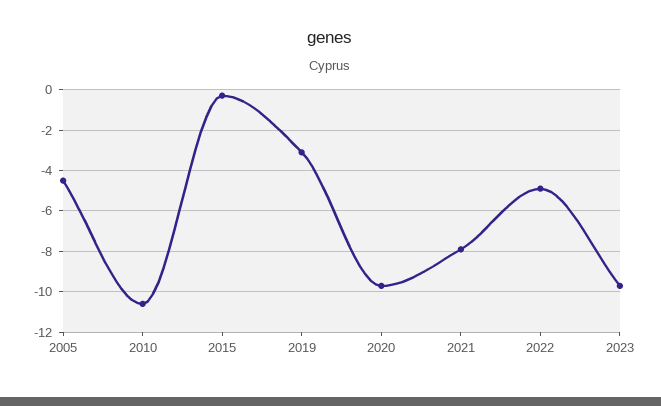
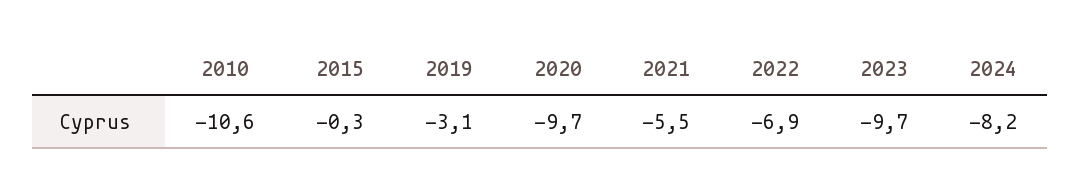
2005: -4.5 -> none
2021: -8 -> -5.5
2022: -5 -> -6.9
2024: none -> -8.2

